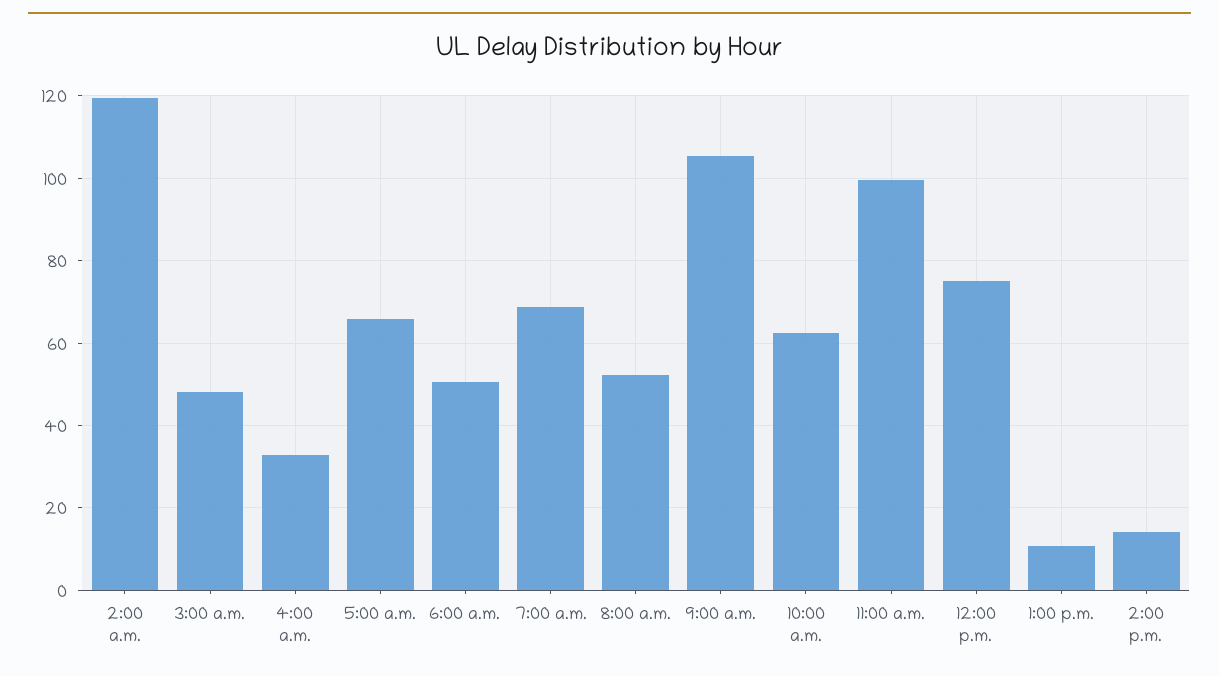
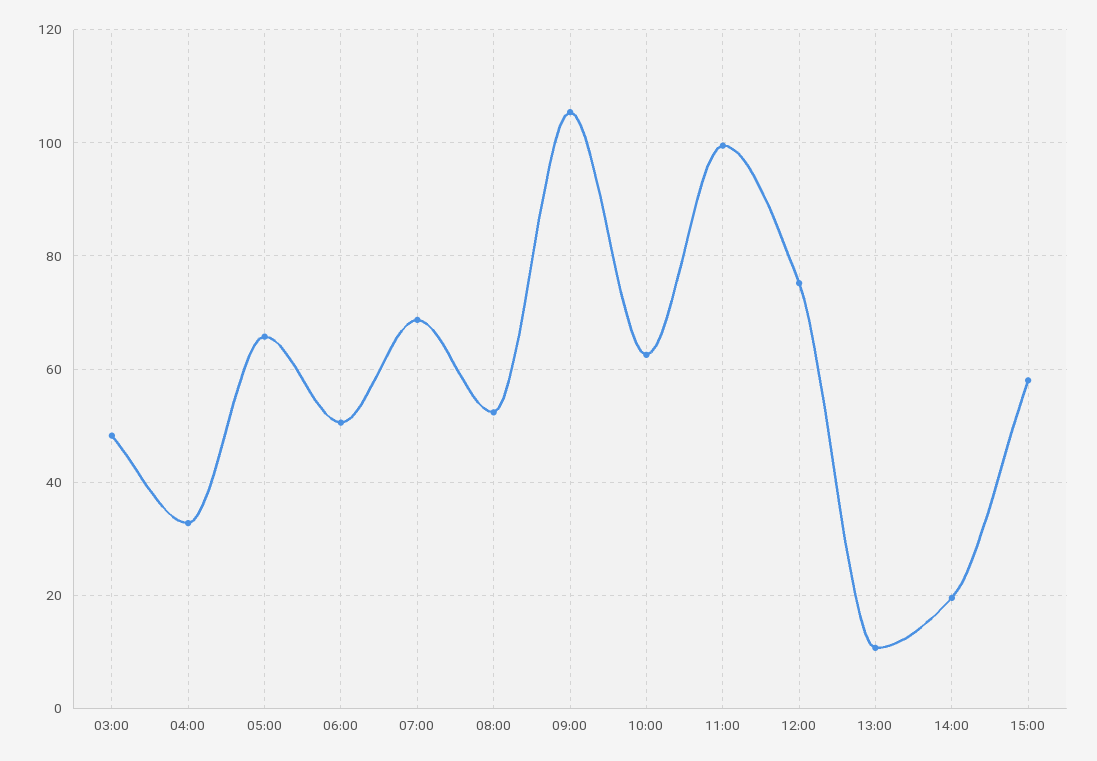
2:00 a.m.: 120 -> none
2:00 p.m.: 14 -> 20
15:00: none -> 58

